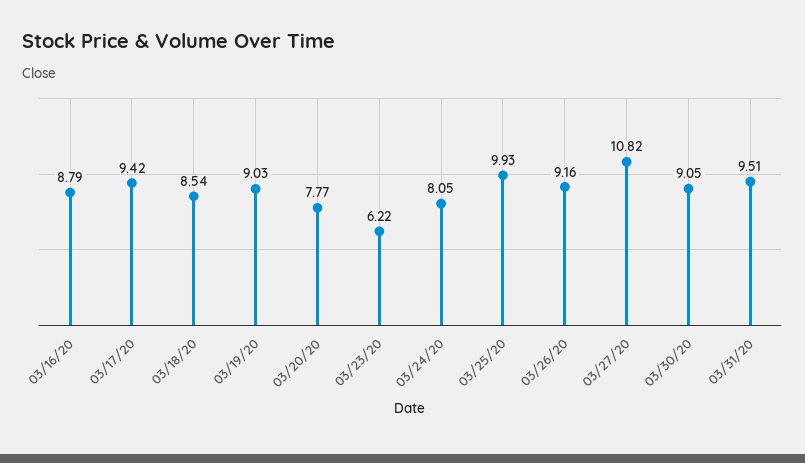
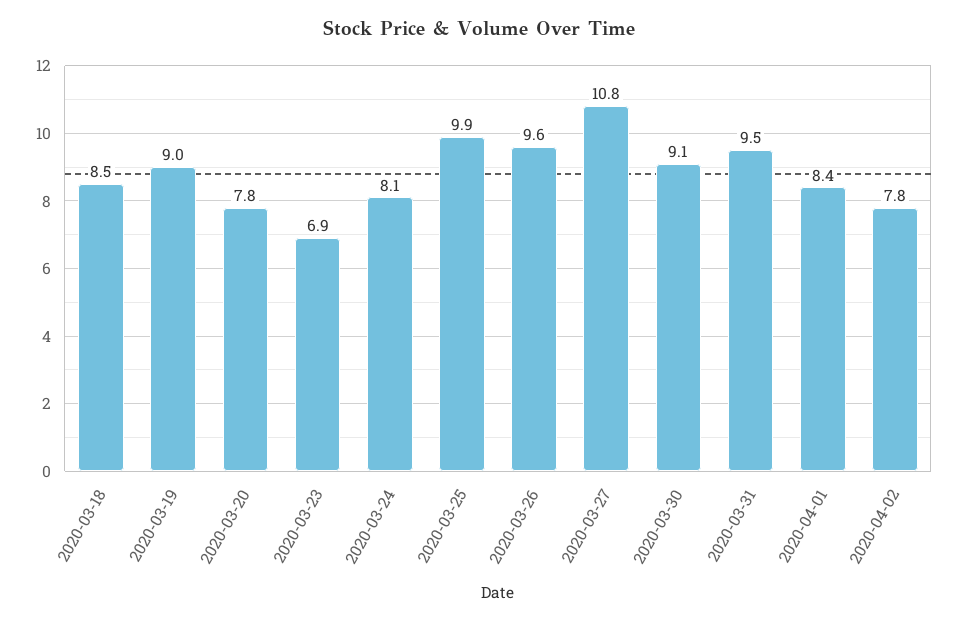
03/16/20: 8.79 -> none
03/17/20: 9.42 -> none
03/23/20: 6.22 -> 6.9
03/26/20: 9.16 -> 9.6
2020-04-01: none -> 8.4
2020-04-02: none -> 7.8

